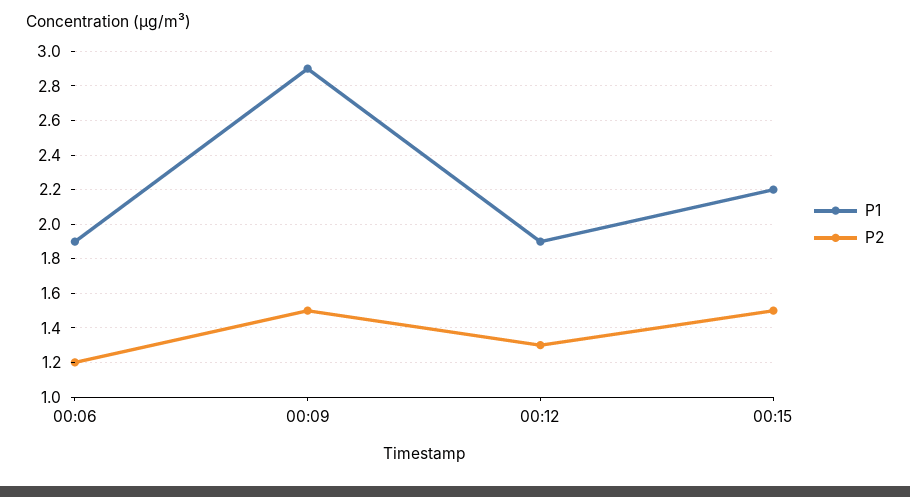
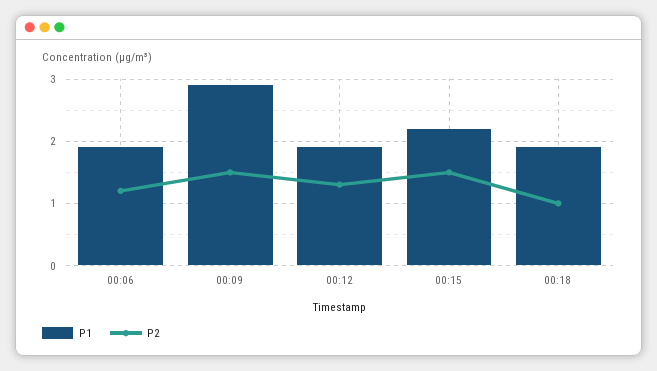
P1, 00:18: none -> 1.9
P2, 00:18: none -> 1

